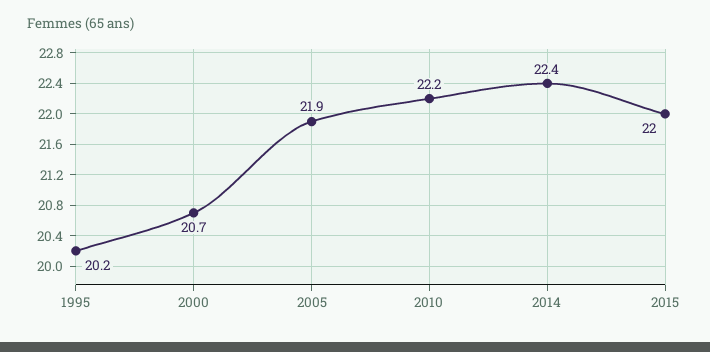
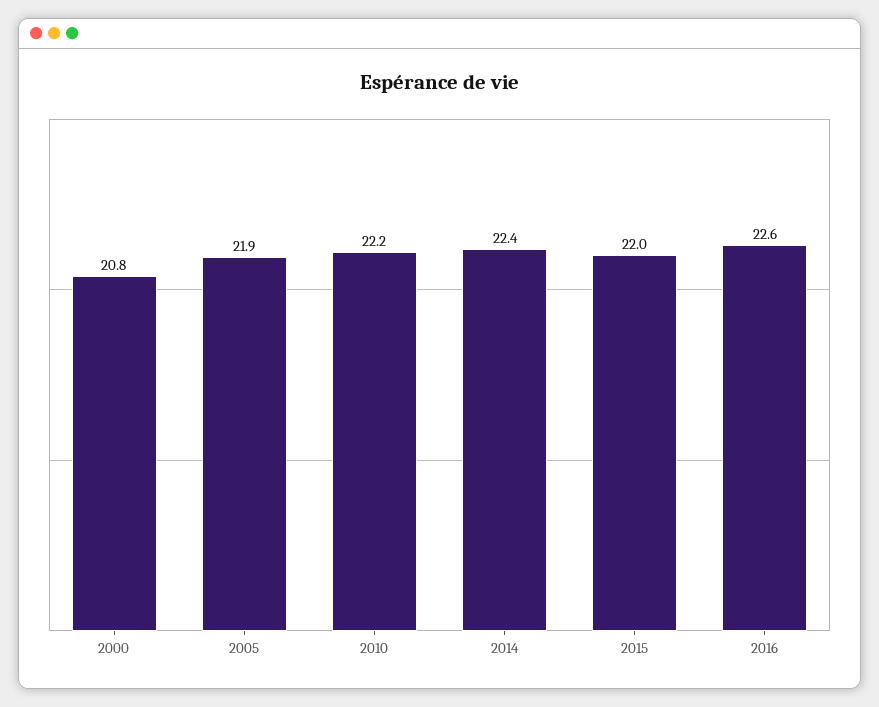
1995: 20.2 -> none
2000: 20.7 -> 20.8
2016: none -> 22.6

